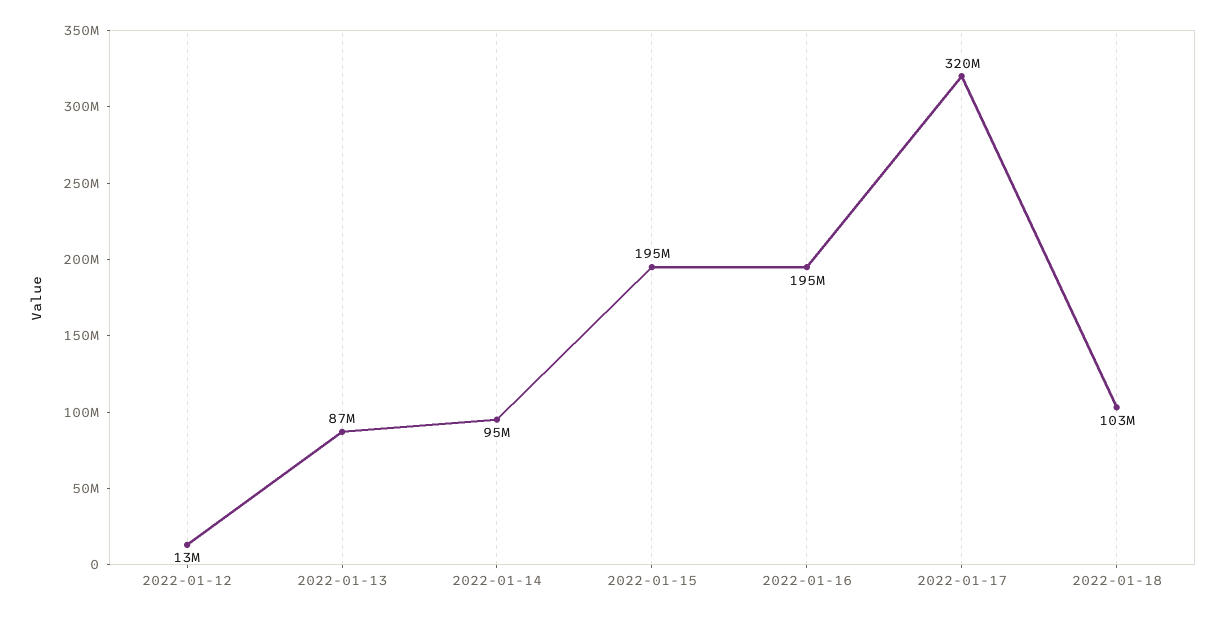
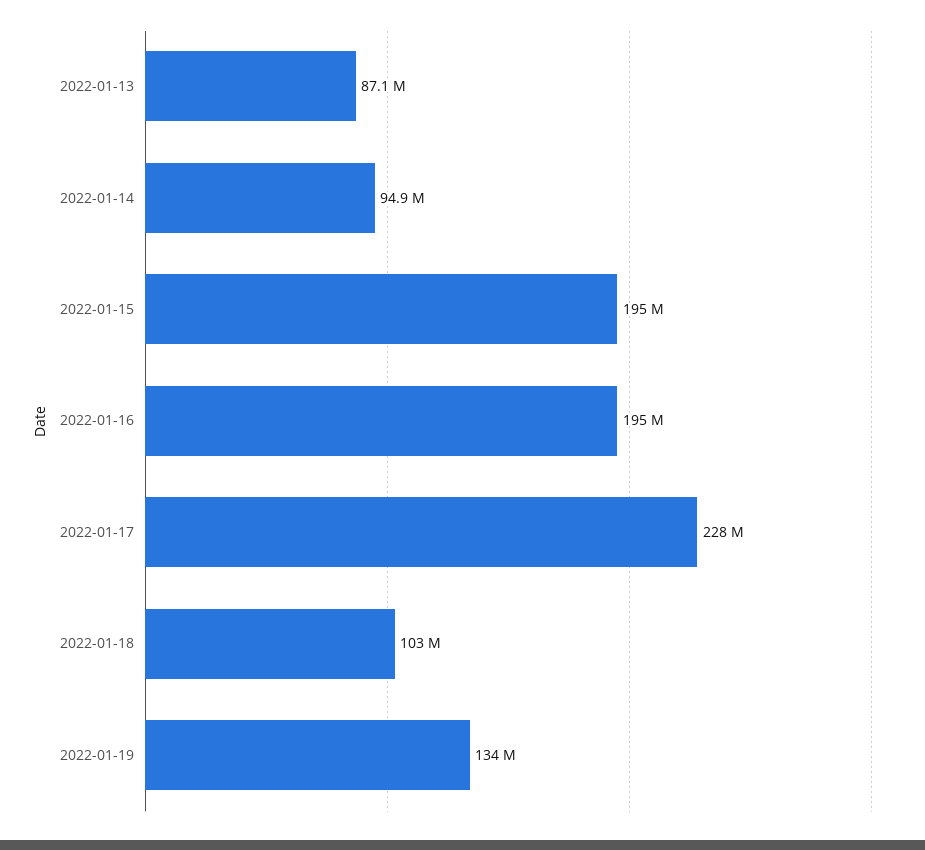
2022-01-12: 13000000 -> none
2022-01-17: 320000000 -> 228000000
2022-01-19: none -> 134000000

